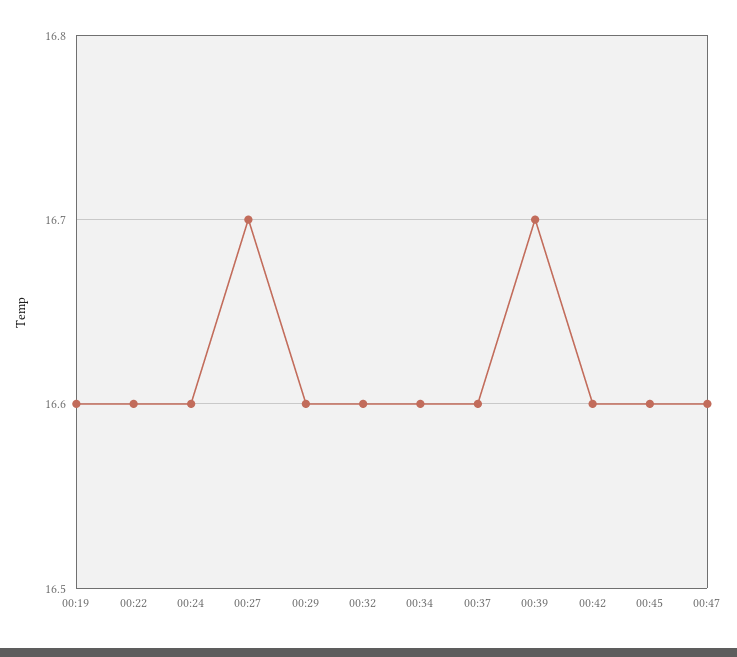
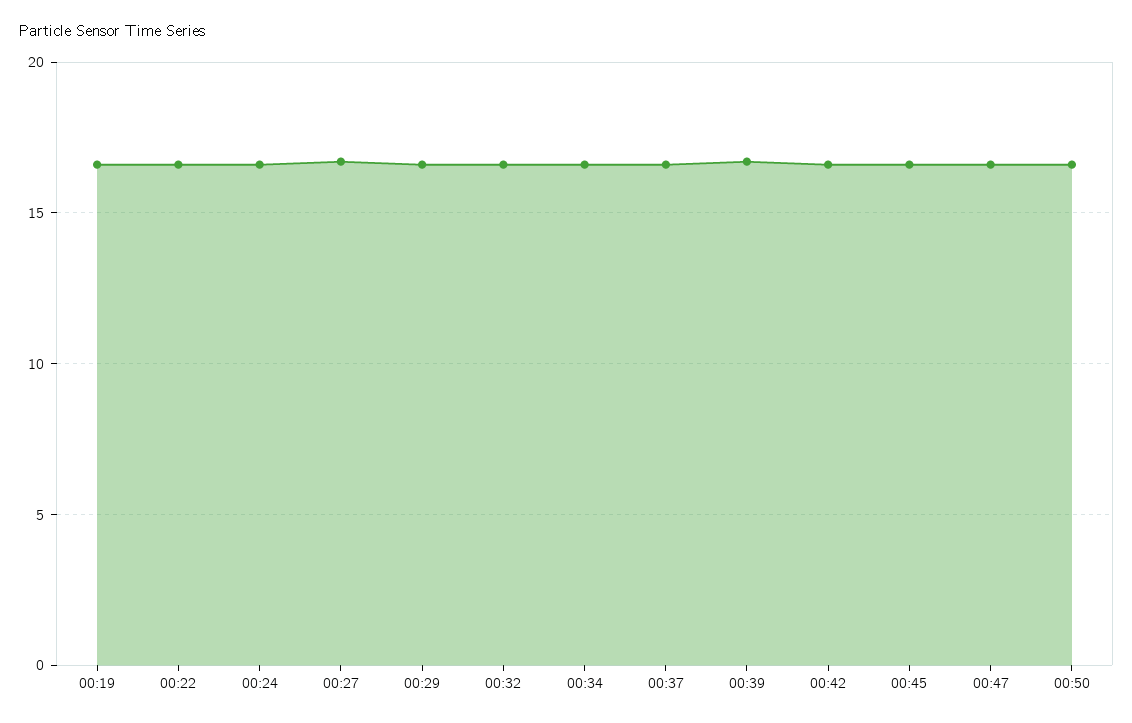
00:50: none -> 16.5

